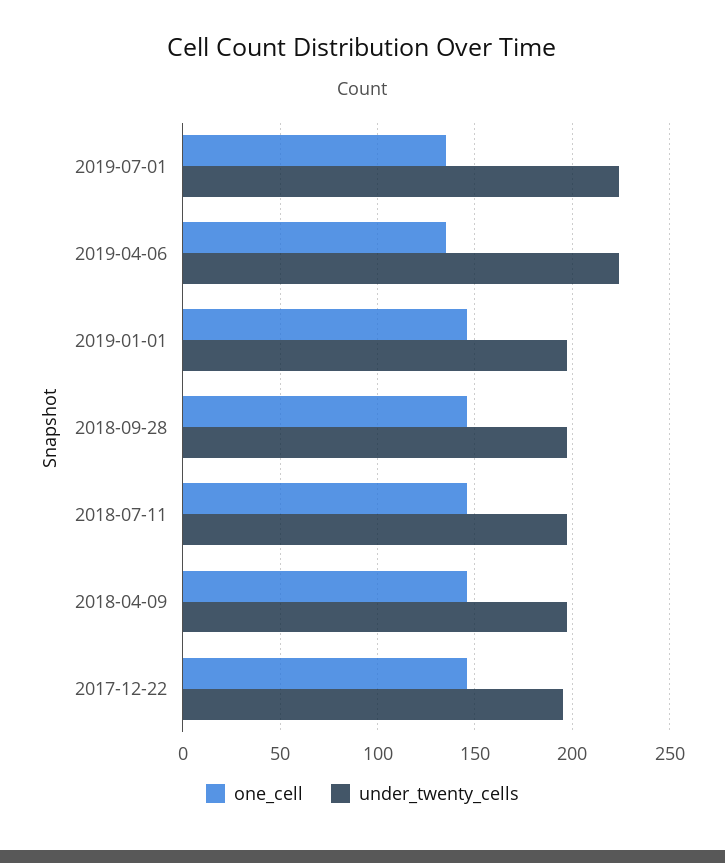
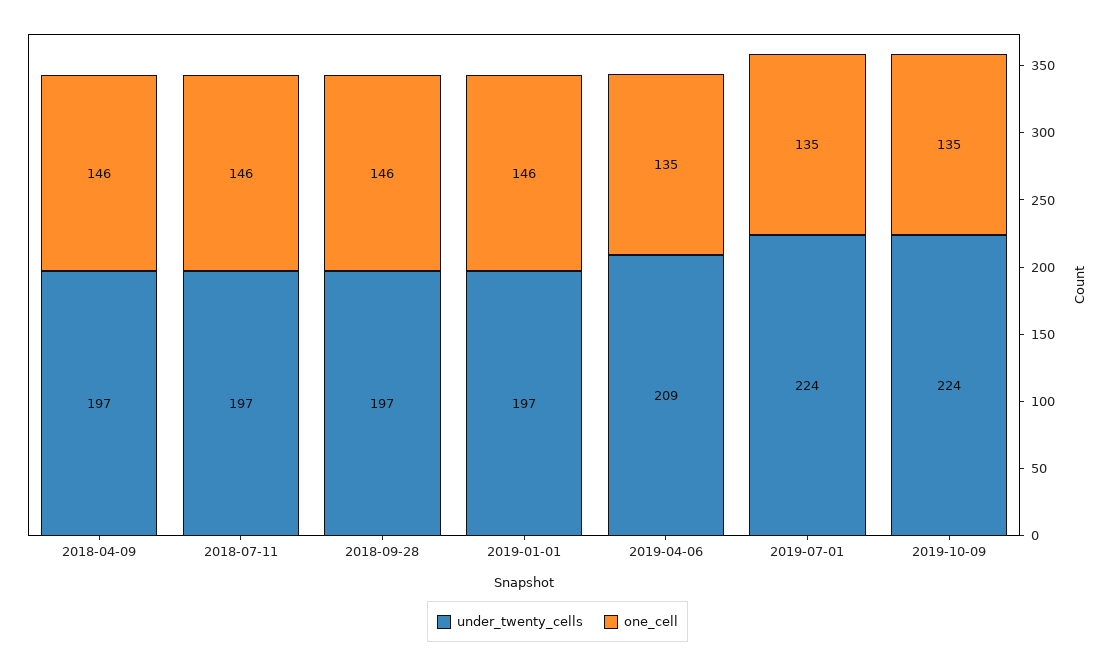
under_twenty_cells, 2019-04-06: 225 -> 209
one_cell, 2017-12-22: 145 -> none
under_twenty_cells, 2017-12-22: 195 -> none
under_twenty_cells, 2019-10-09: none -> 224
one_cell, 2019-10-09: none -> 135

